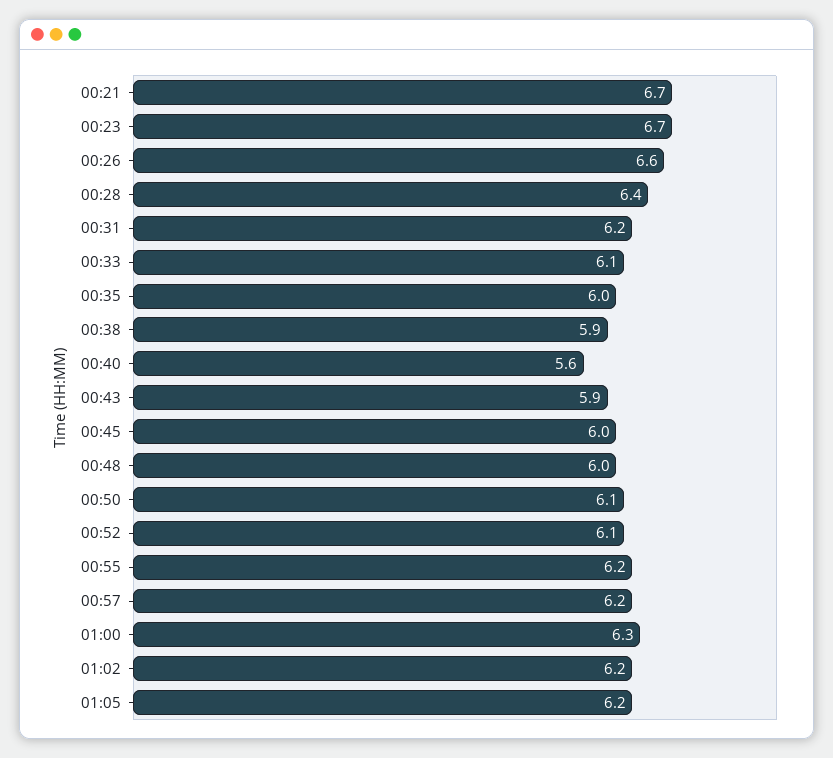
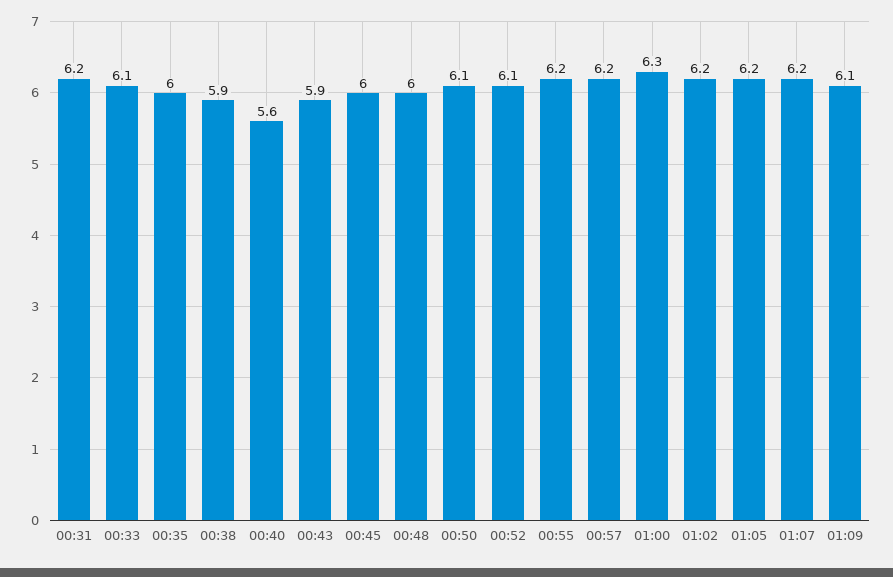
00:21: 6.7 -> none
00:23: 6.7 -> none
00:26: 6.6 -> none
00:28: 6.4 -> none
01:07: none -> 6.2
01:09: none -> 6.1

